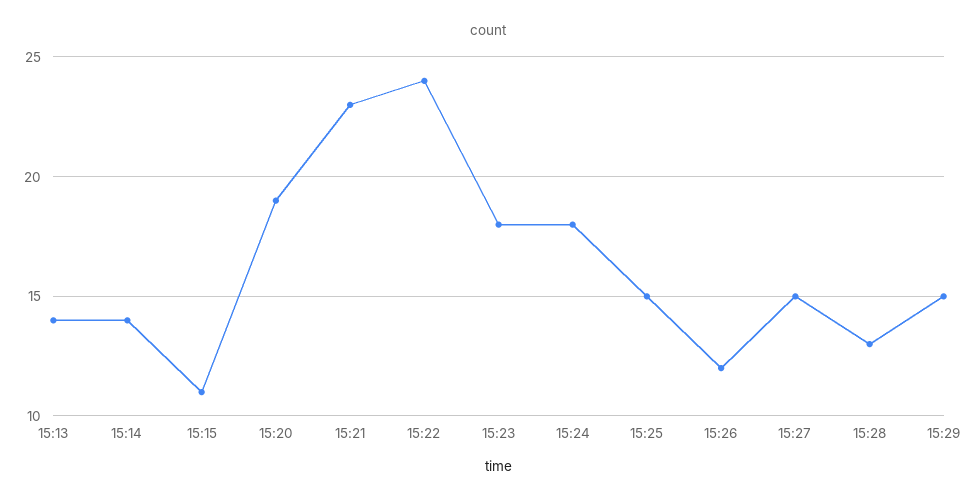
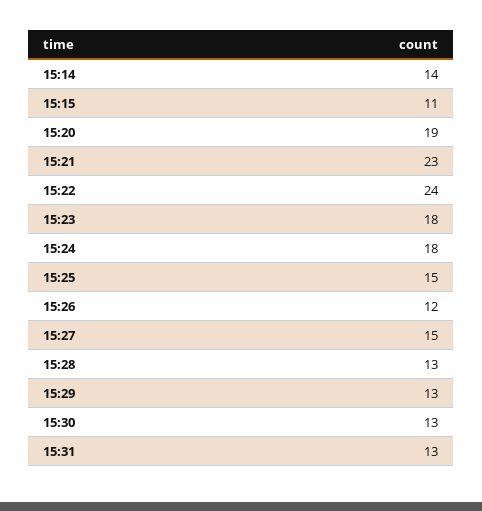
15:13: 14 -> none
15:29: 15 -> 13
15:30: none -> 13
15:31: none -> 13

